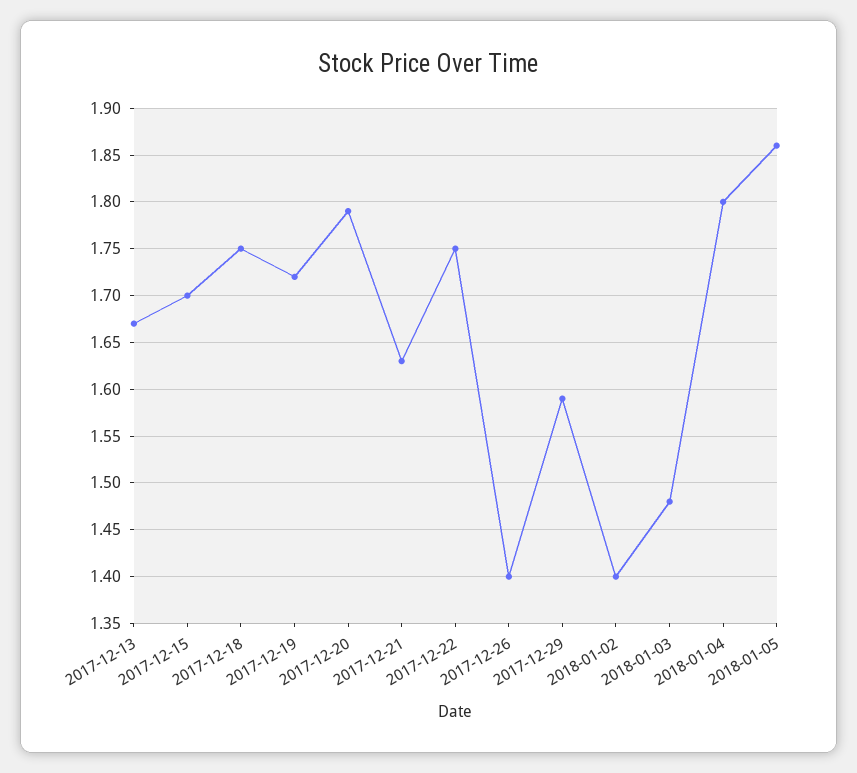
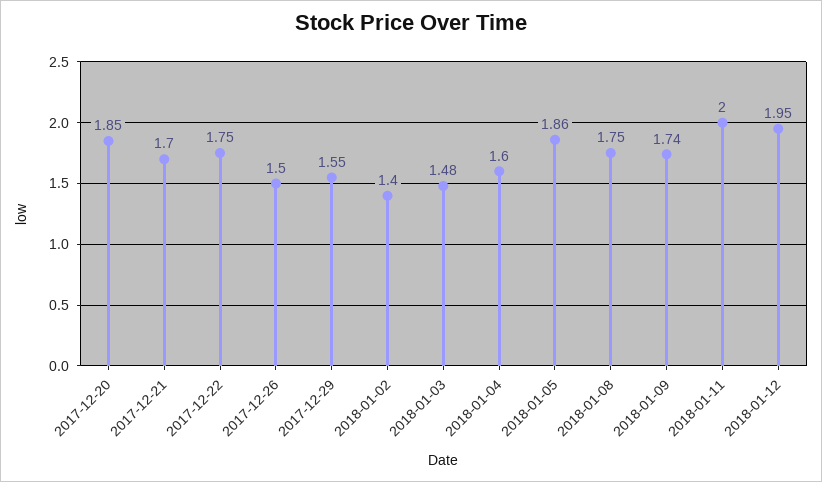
2017-12-13: 1.67 -> none
2017-12-15: 1.7 -> none
2017-12-18: 1.75 -> none
2017-12-19: 1.72 -> none
2017-12-20: 1.79 -> 1.85
2017-12-21: 1.63 -> 1.7
2017-12-26: 1.4 -> 1.5
2017-12-29: 1.59 -> 1.55
2018-01-04: 1.8 -> 1.6
2018-01-08: none -> 1.75
2018-01-09: none -> 1.74
2018-01-11: none -> 2
2018-01-12: none -> 1.95

